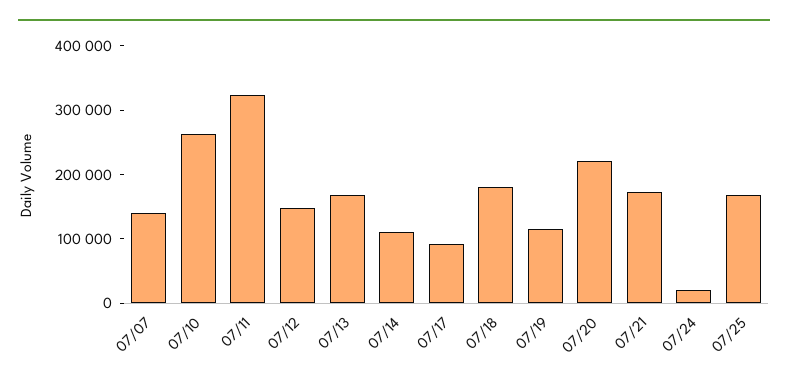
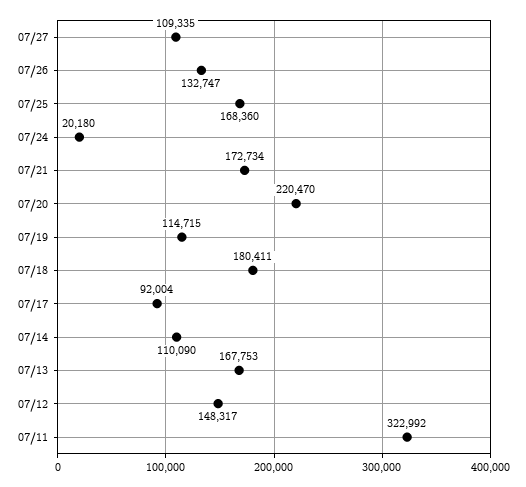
07/07: 140000 -> none
07/10: 260000 -> none
07/27: none -> 109335
07/26: none -> 132747

